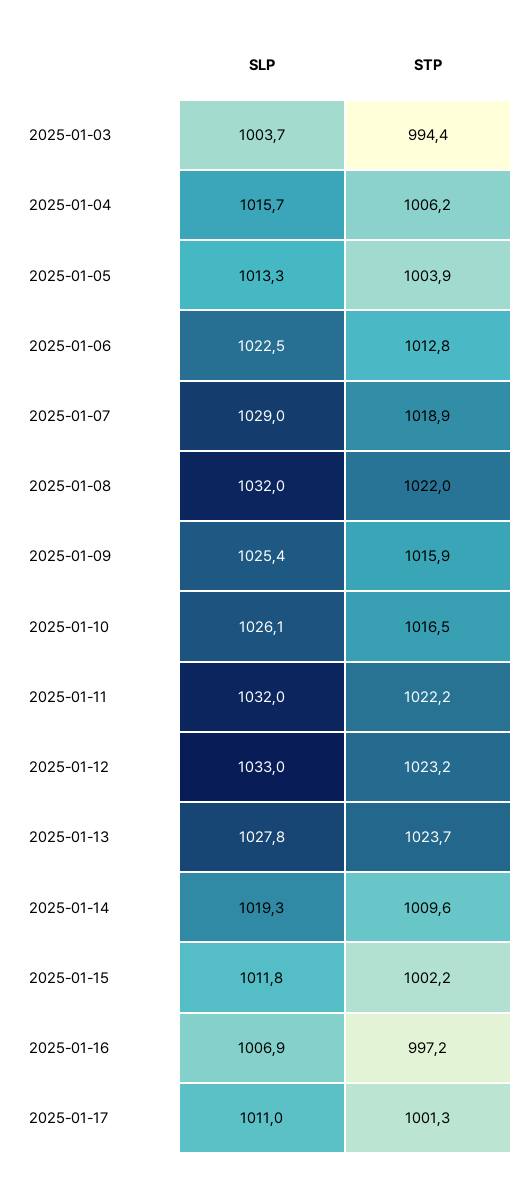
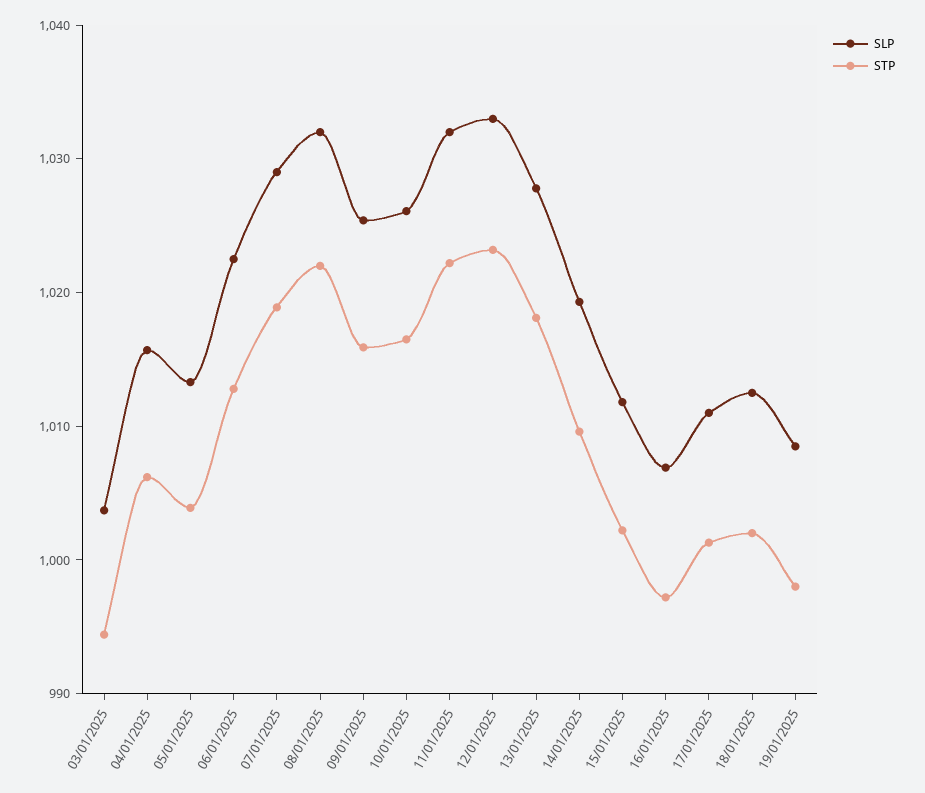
STP, 2025-01-13: 1023.7 -> 1018
SLP, 18/01/2025: none -> 1012
STP, 18/01/2025: none -> 1002
SLP, 19/01/2025: none -> 1008
STP, 19/01/2025: none -> 998

